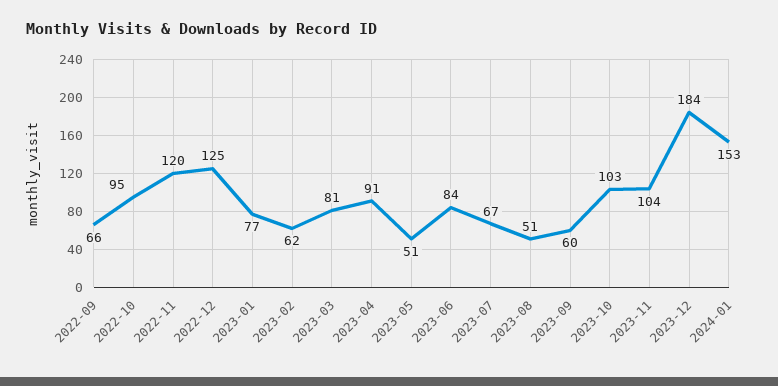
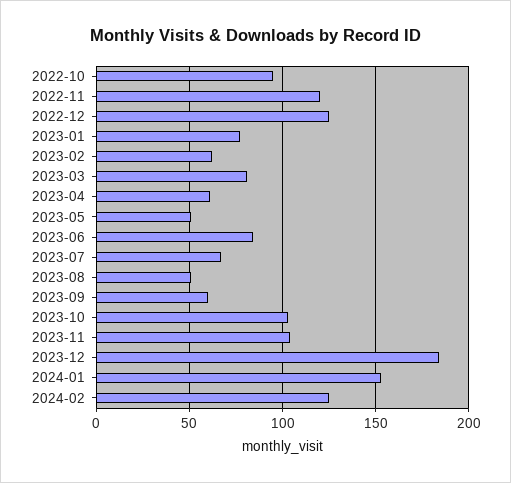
2022-09: 66 -> none
2023-04: 91 -> 60
2024-02: none -> 125

